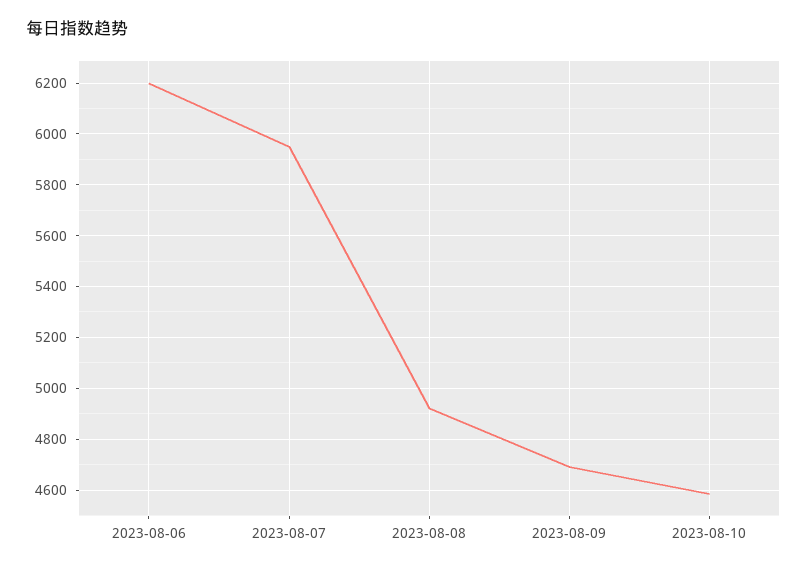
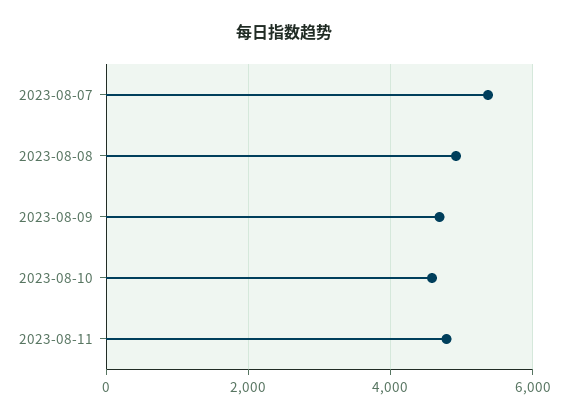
2023-08-06: 6200 -> none
2023-08-07: 5950 -> 5400
2023-08-11: none -> 4800

